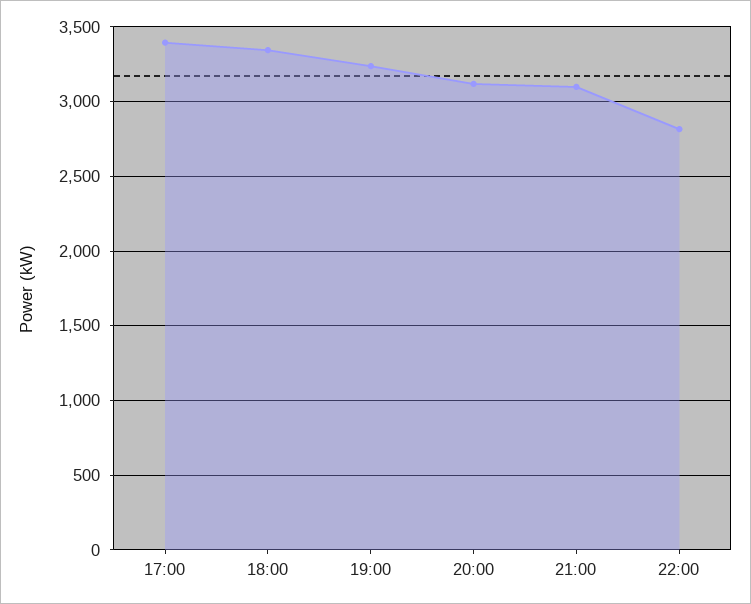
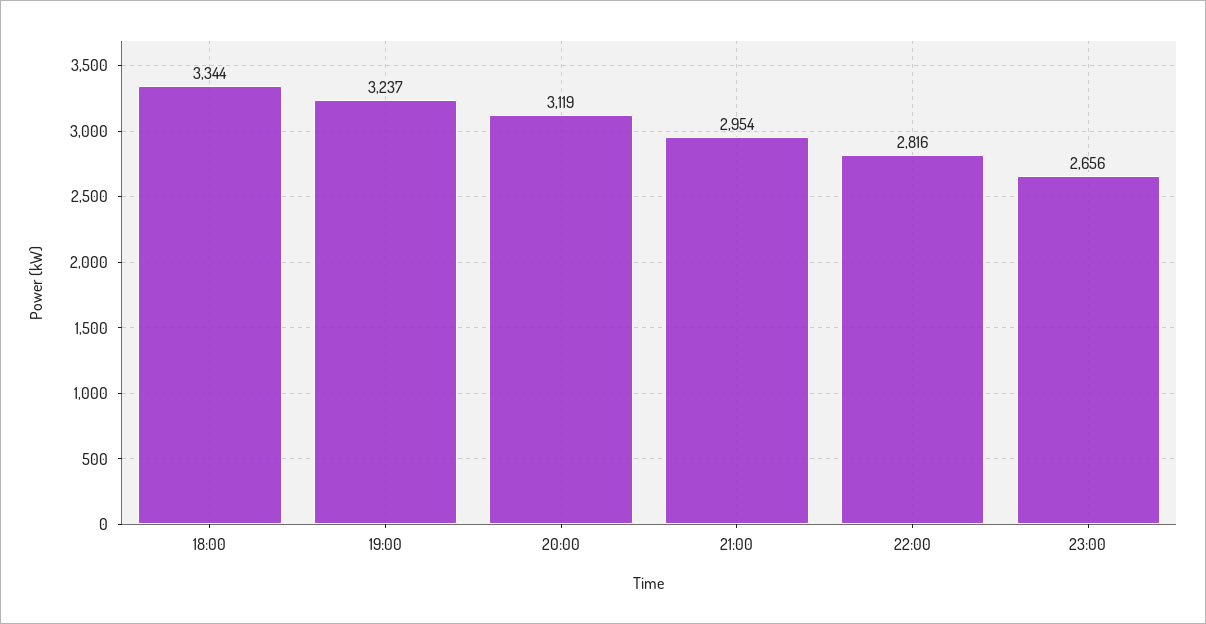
17:00: 3400 -> none
21:00: 3100 -> 2954
23:00: none -> 2656

